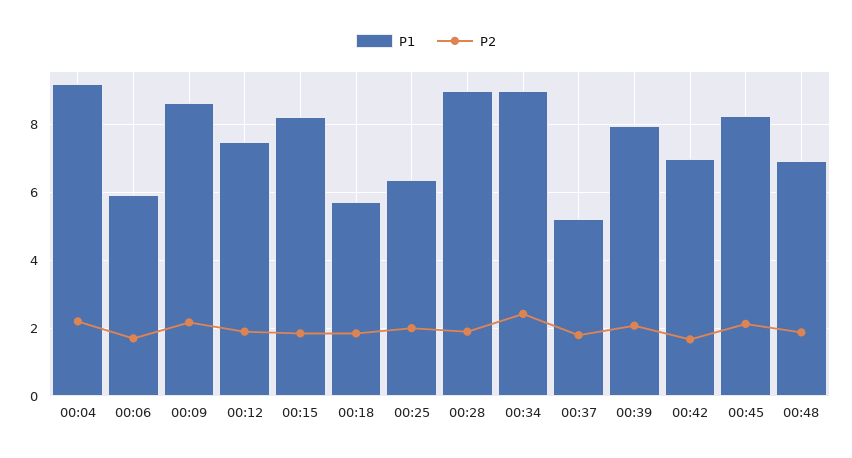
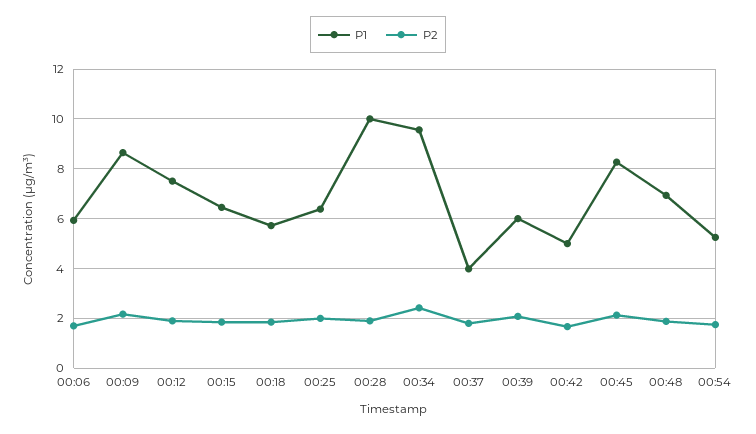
P1, 00:04: 9.2 -> none
P2, 00:04: 2.2 -> none
P1, 00:15: 8.2 -> 6.5
P1, 00:28: 9 -> 10
P1, 00:34: 9 -> 9.5
P1, 00:37: 5.2 -> 4
P1, 00:39: 8 -> 6
P1, 00:42: 7 -> 5
P1, 00:54: none -> 5.25
P2, 00:54: none -> 1.75

